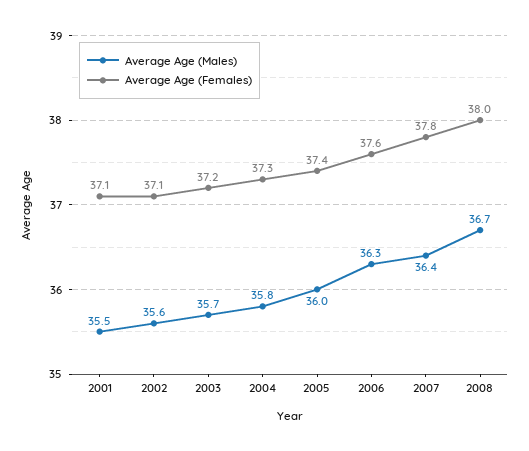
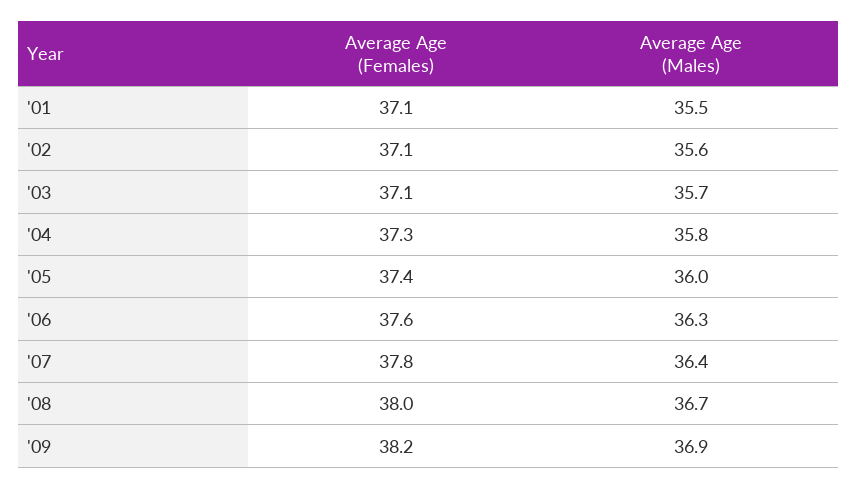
Average Age (Females), 2003: 37.2 -> 37.1
Average Age (Females), '09: none -> 38.2
Average Age (Males), '09: none -> 36.9

